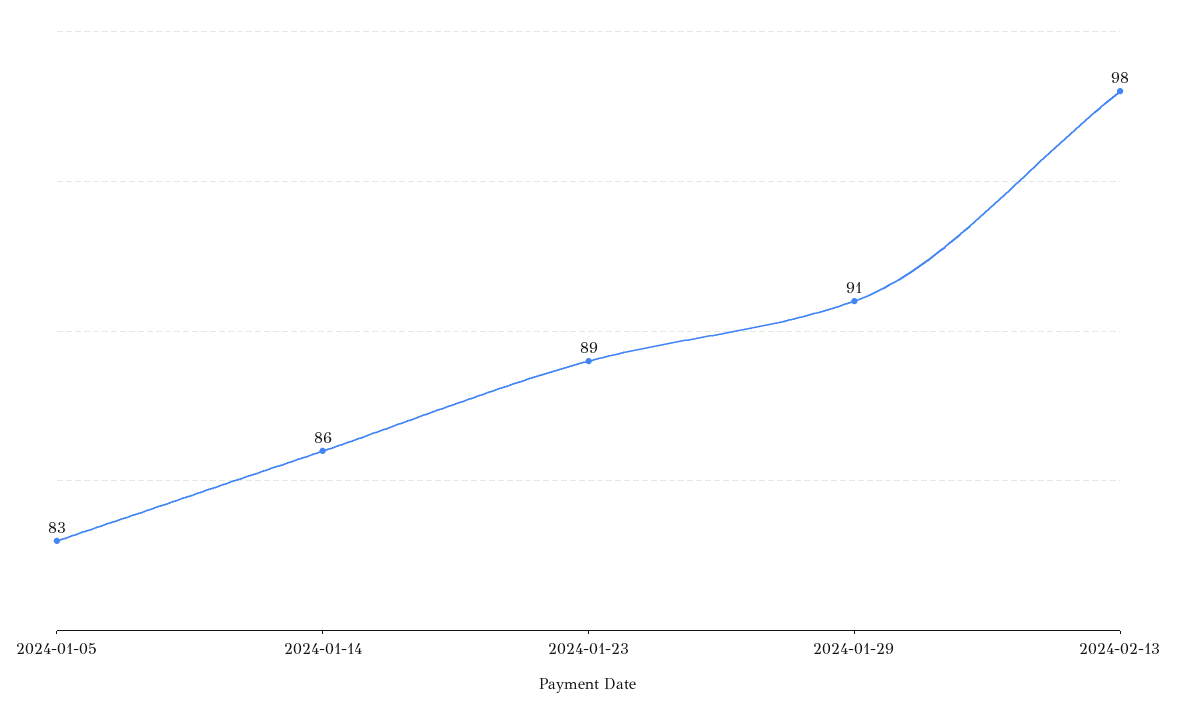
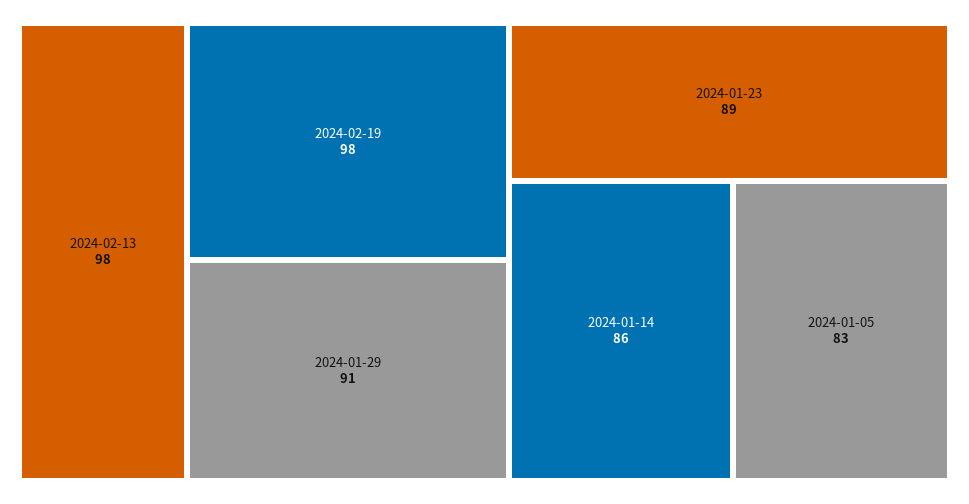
2024-02-19: none -> 98

